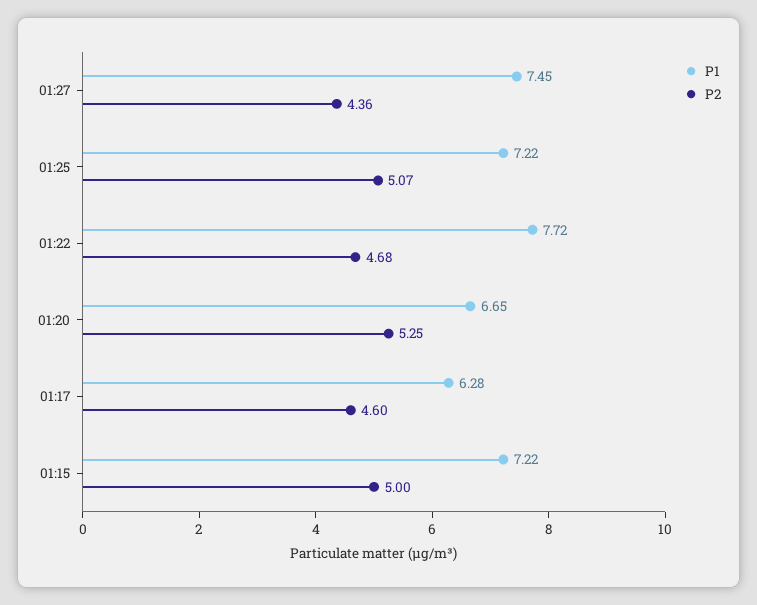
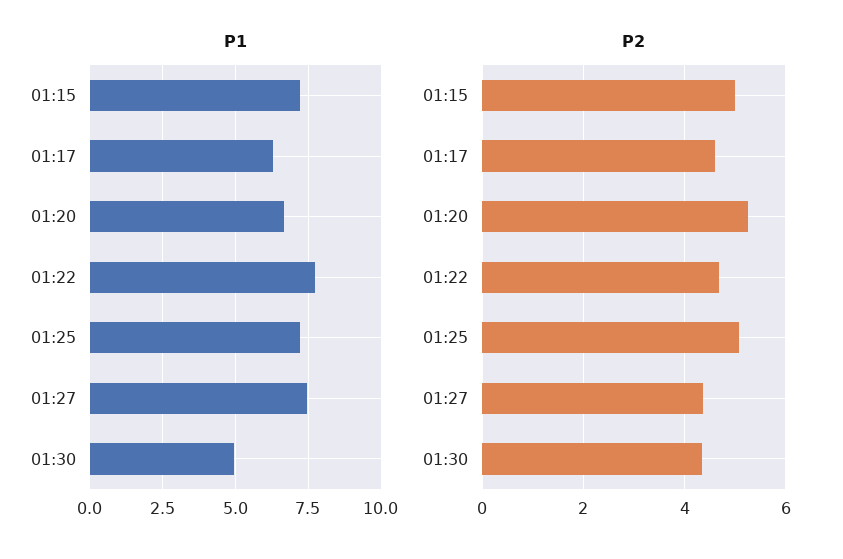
P1, 01:30: none -> 5
P2, 01:30: none -> 4.4

